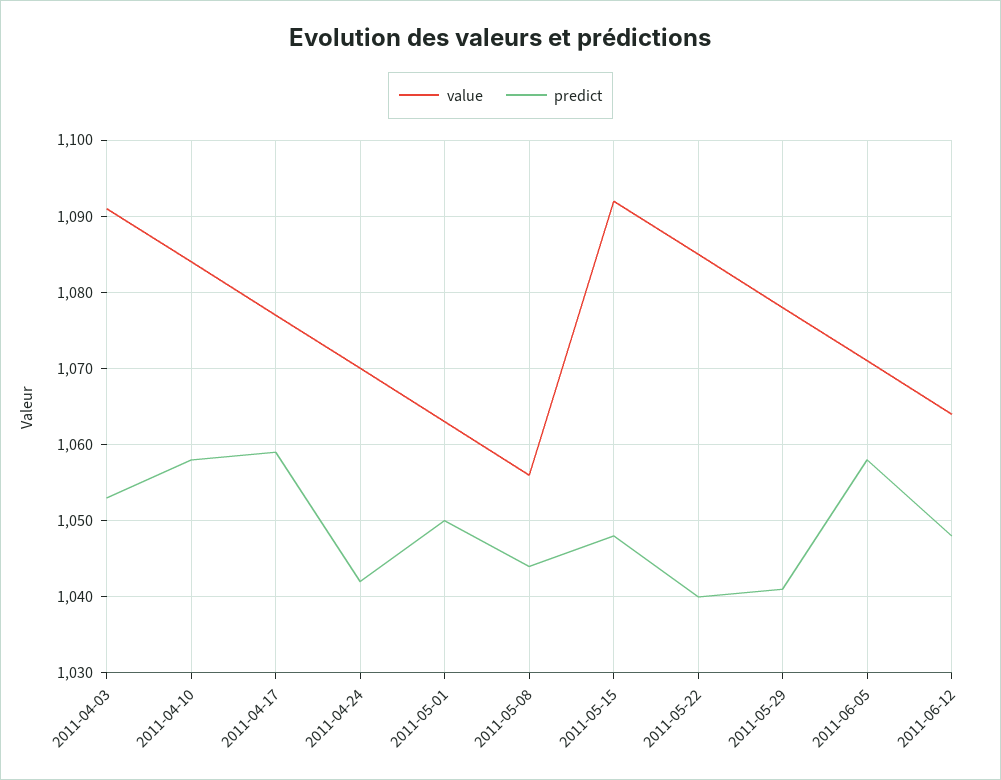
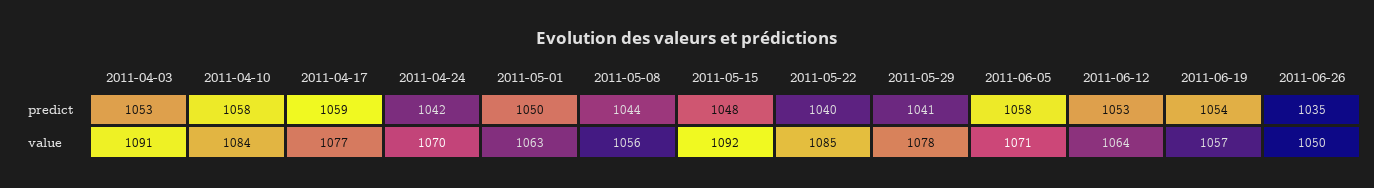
predict, 2011-06-12: 1048 -> 1053
predict, 2011-06-19: none -> 1054
predict, 2011-06-26: none -> 1035
value, 2011-06-19: none -> 1057
value, 2011-06-26: none -> 1050

